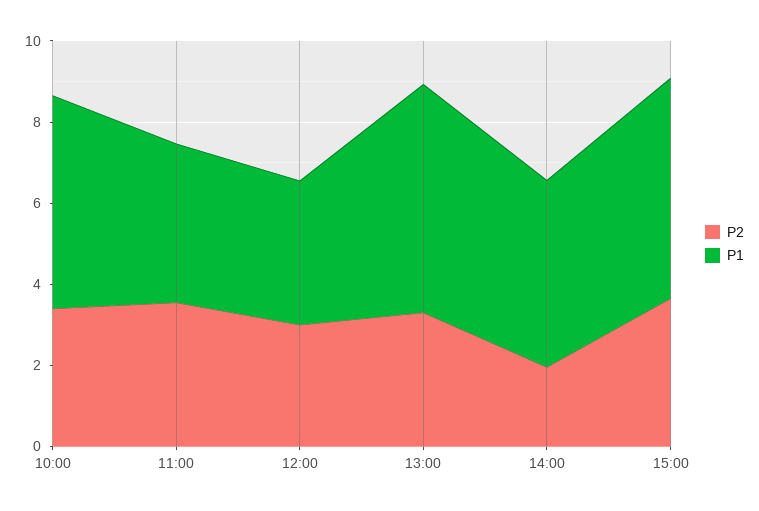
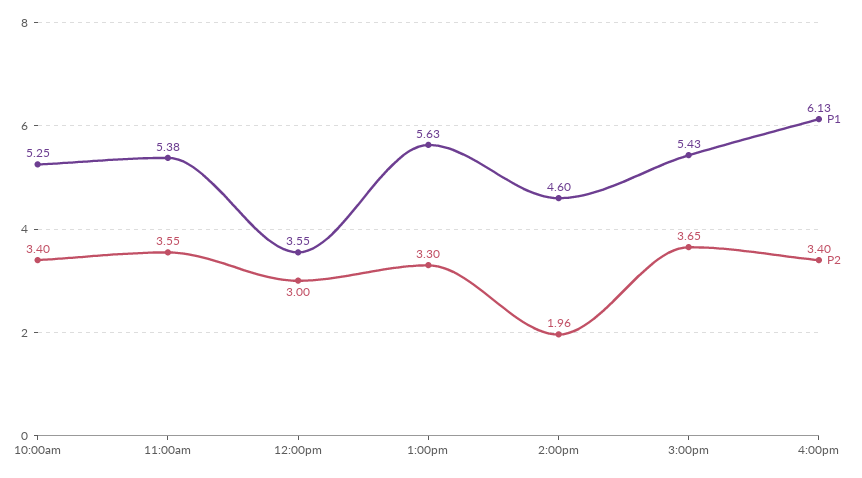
P1, 11:00: 4 -> 5.38
P1, 4:00pm: none -> 6.13
P2, 4:00pm: none -> 3.4

